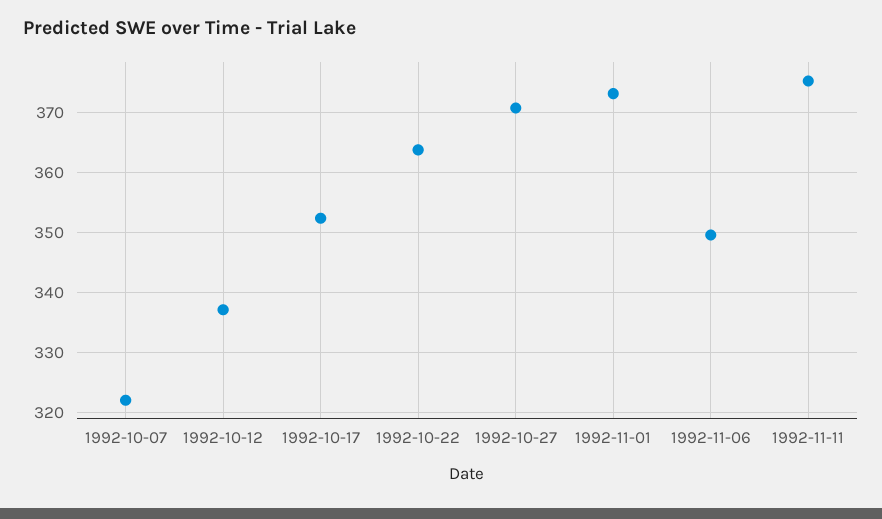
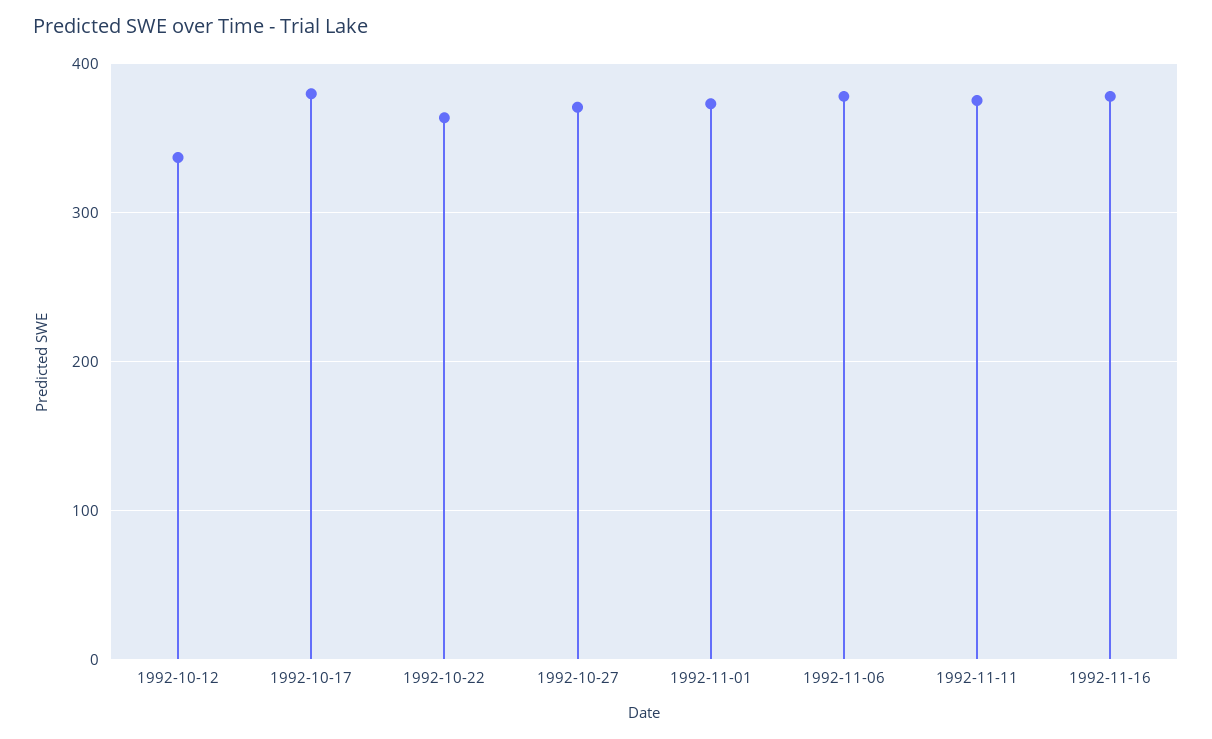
1992-10-07: 322 -> none
1992-10-17: 352 -> 380
1992-11-06: 350 -> 380
1992-11-16: none -> 380

